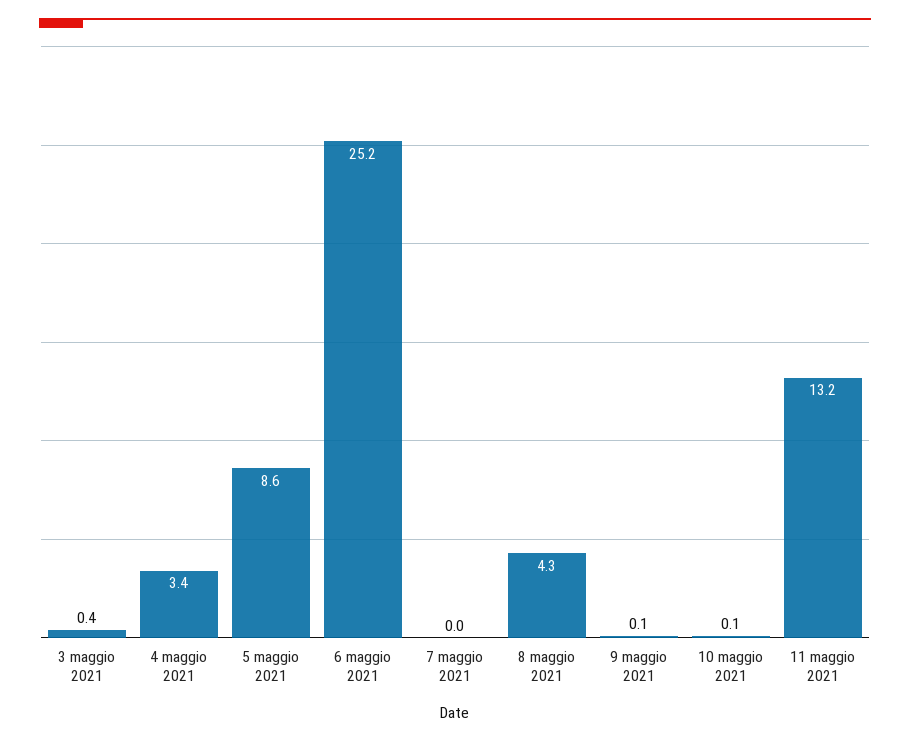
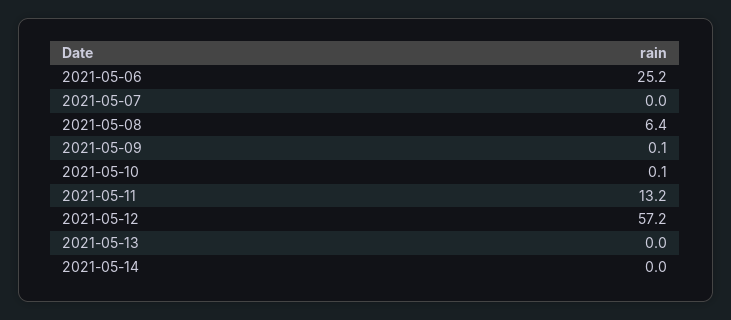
3 maggio 2021: 0.4 -> none
4 maggio 2021: 3.4 -> none
5 maggio 2021: 8.6 -> none
8 maggio 2021: 4.3 -> 6.4
2021-05-12: none -> 57.2
2021-05-13: none -> 0
2021-05-14: none -> 0

